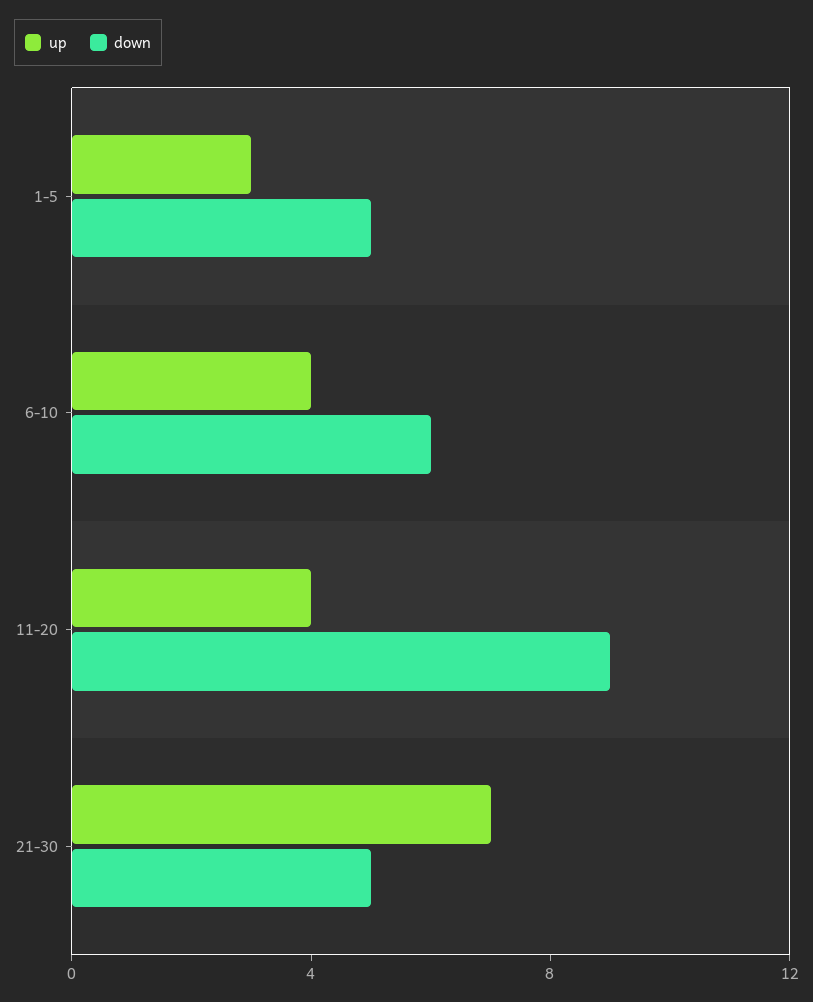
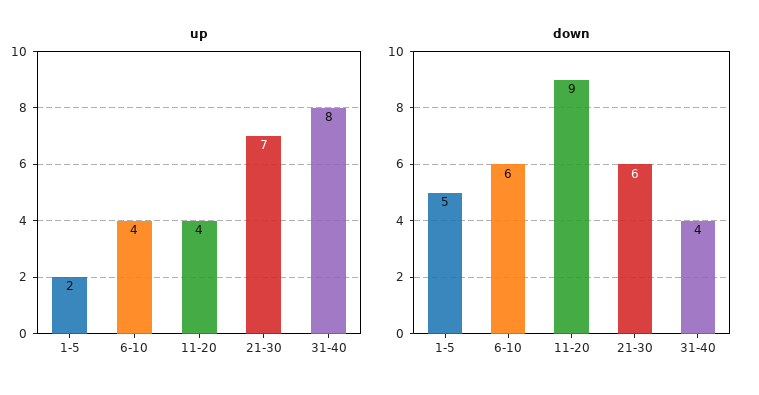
up, 1-5: 3 -> 2
down, 21-30: 5 -> 6
up, 31-40: none -> 8
down, 31-40: none -> 4

